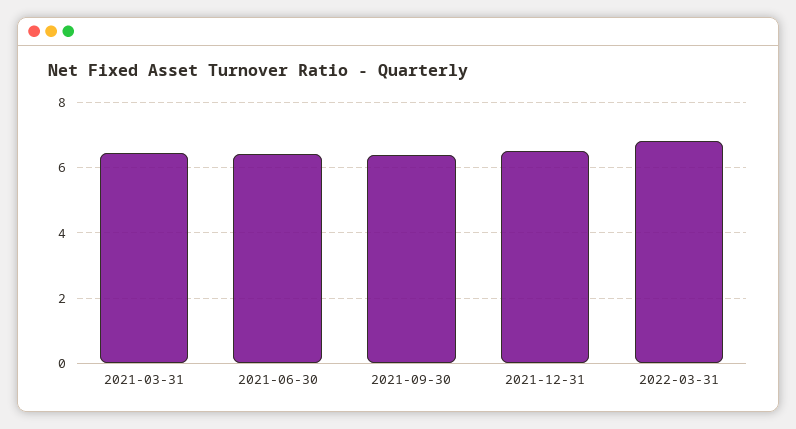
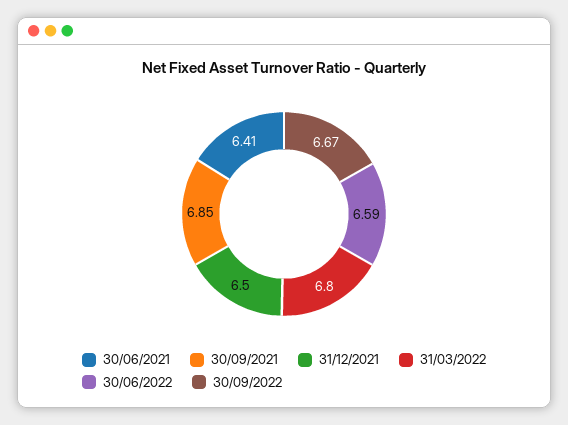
2021-03-31: 6.4 -> none
2021-09-30: 6.4 -> 6.85
30/06/2022: none -> 6.59
30/09/2022: none -> 6.67

